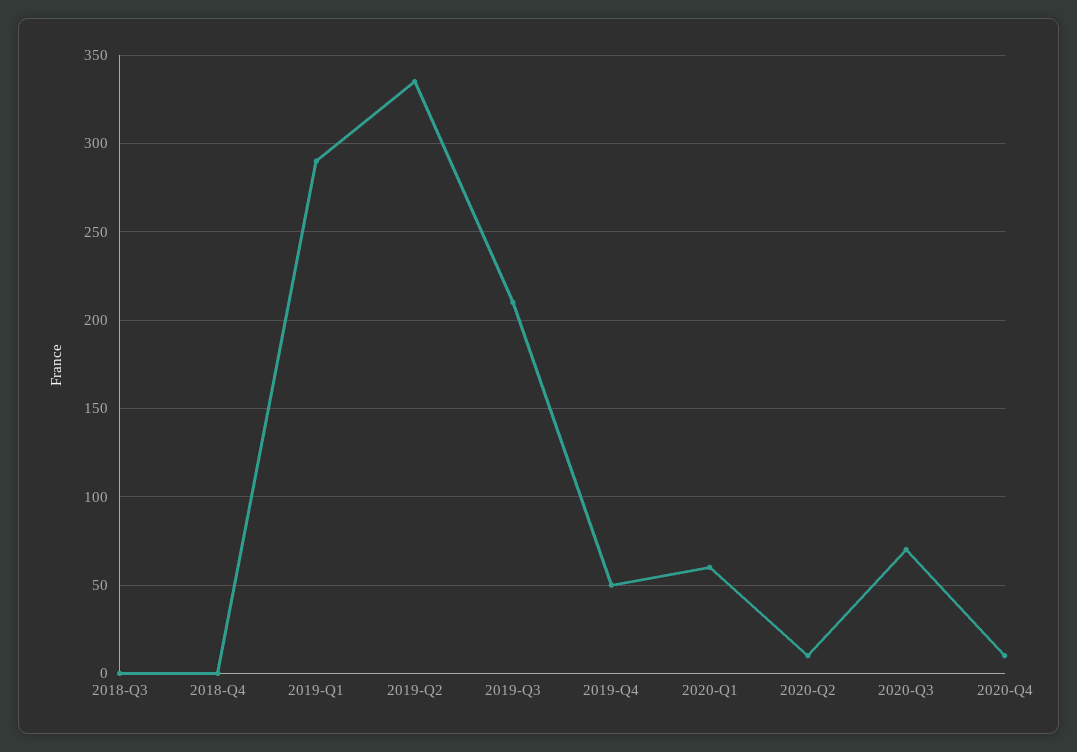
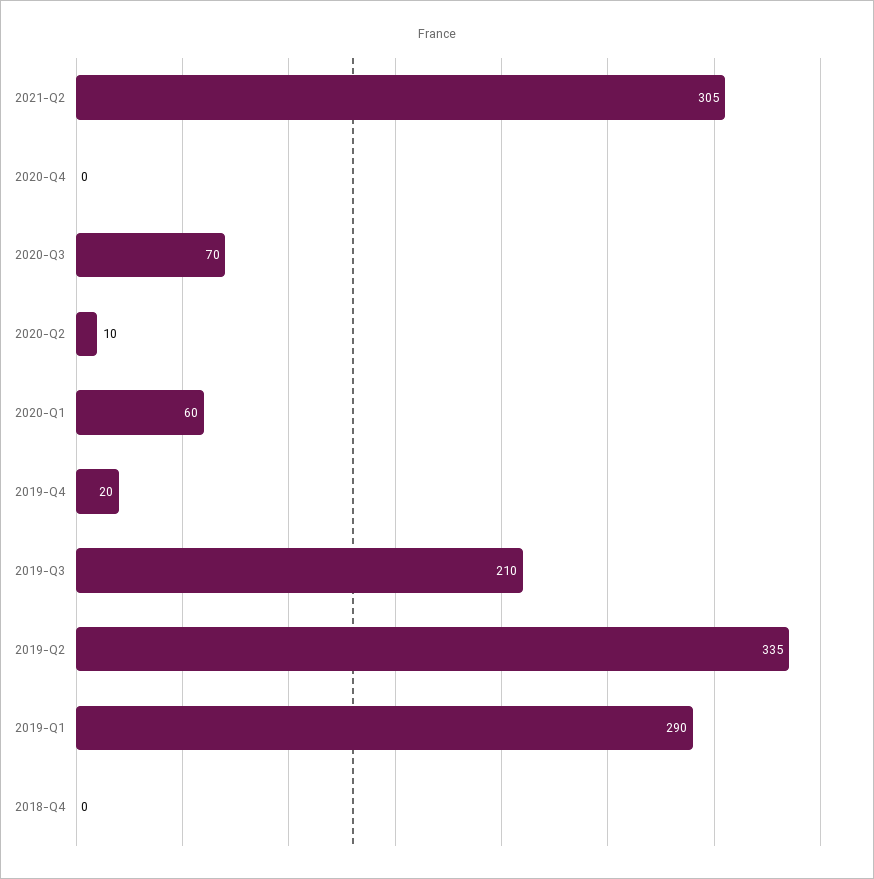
2018-Q3: 0 -> none
2019-Q4: 50 -> 20
2020-Q4: 10 -> 0
2021-Q2: none -> 305

